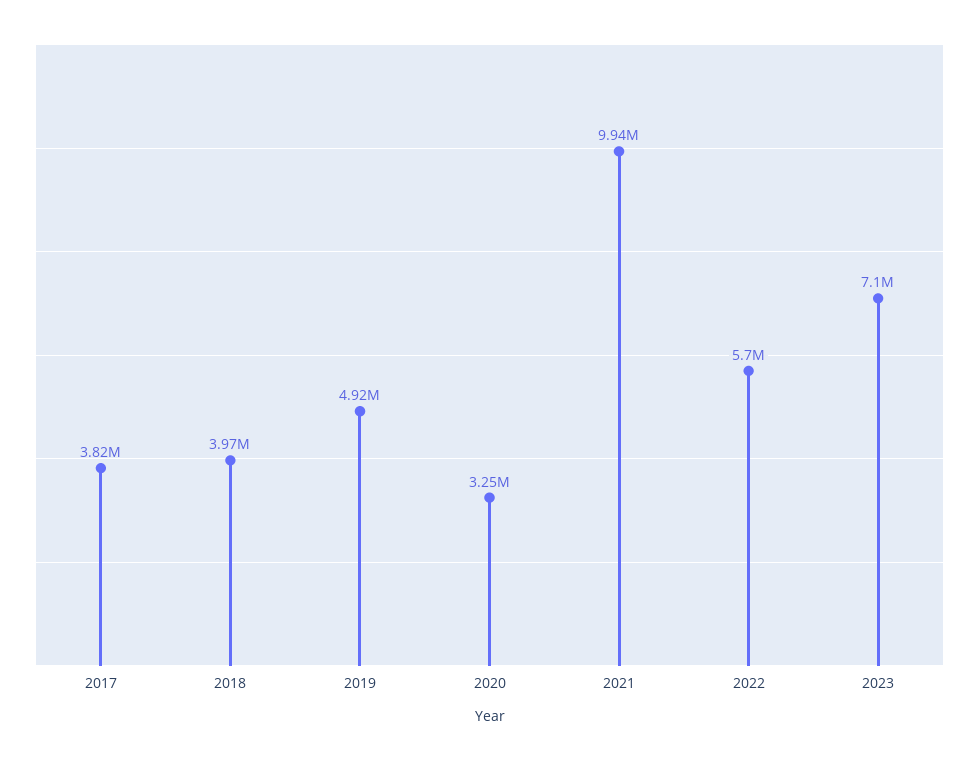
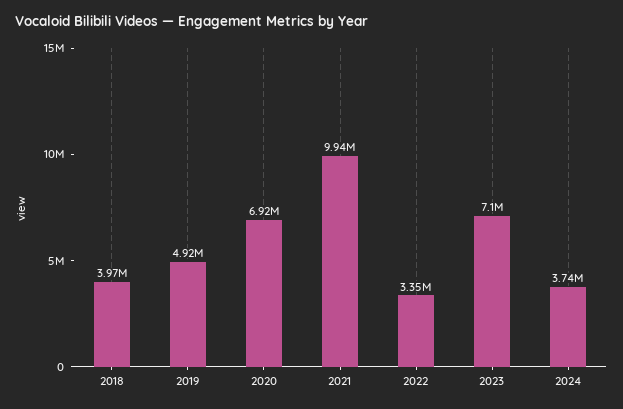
2017: 3820000 -> none
2020: 3250000 -> 6920000
2022: 5700000 -> 3350000
2024: none -> 3740000

